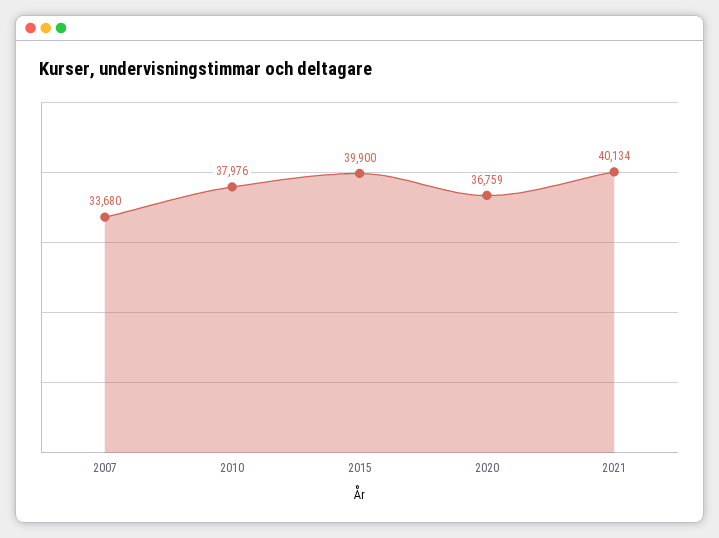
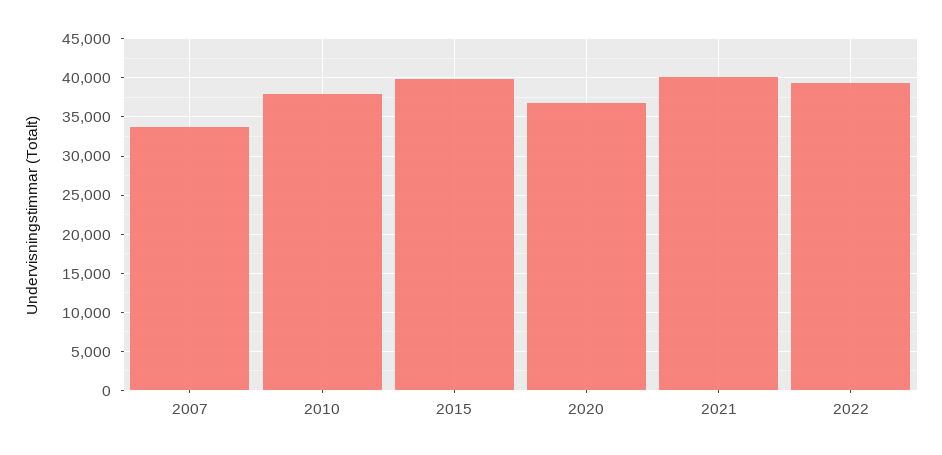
2022: none -> 39000

